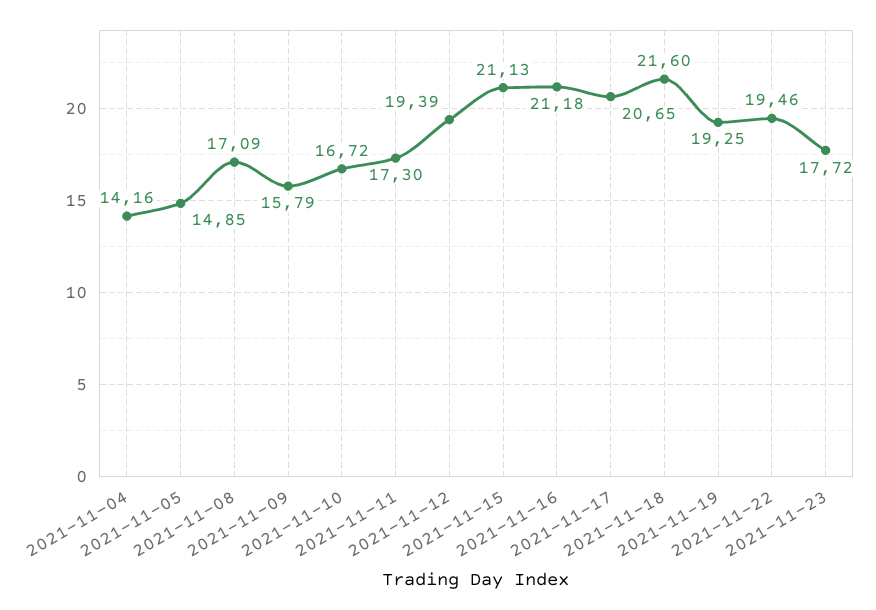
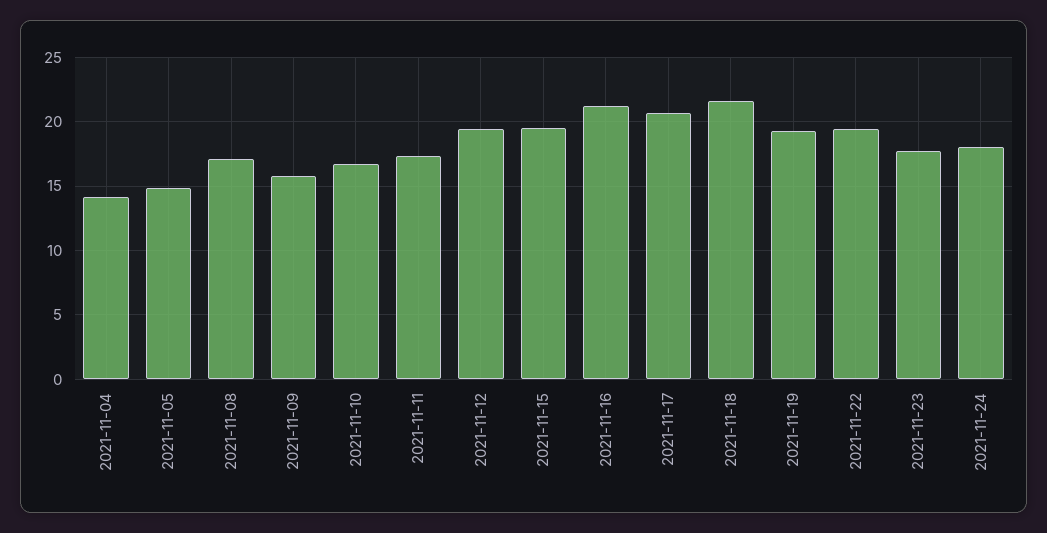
2021-11-15: 21.13 -> 19.5
2021-11-24: none -> 18

